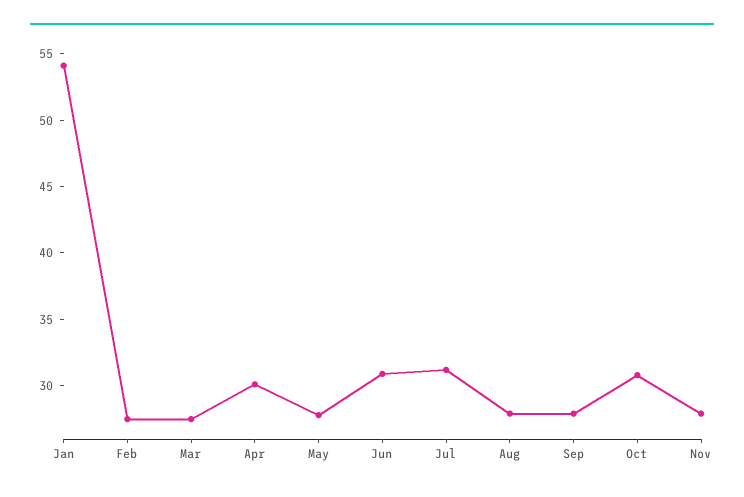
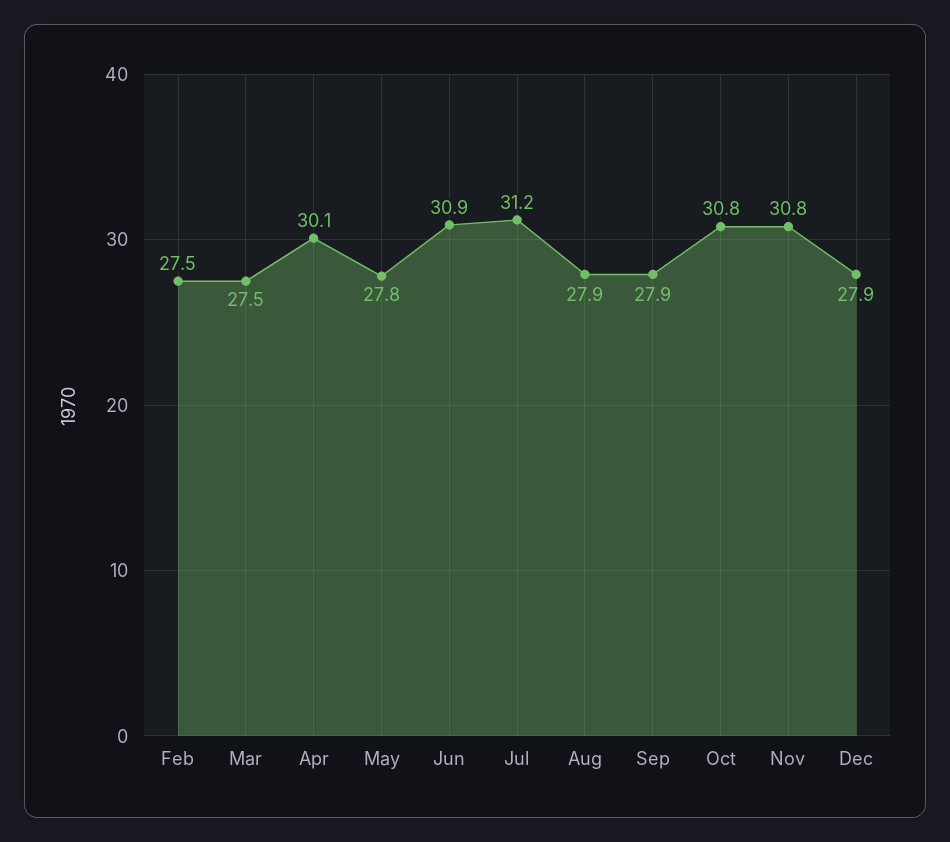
Jan: 54 -> none
Nov: 28 -> 30.8
Dec: none -> 27.9

